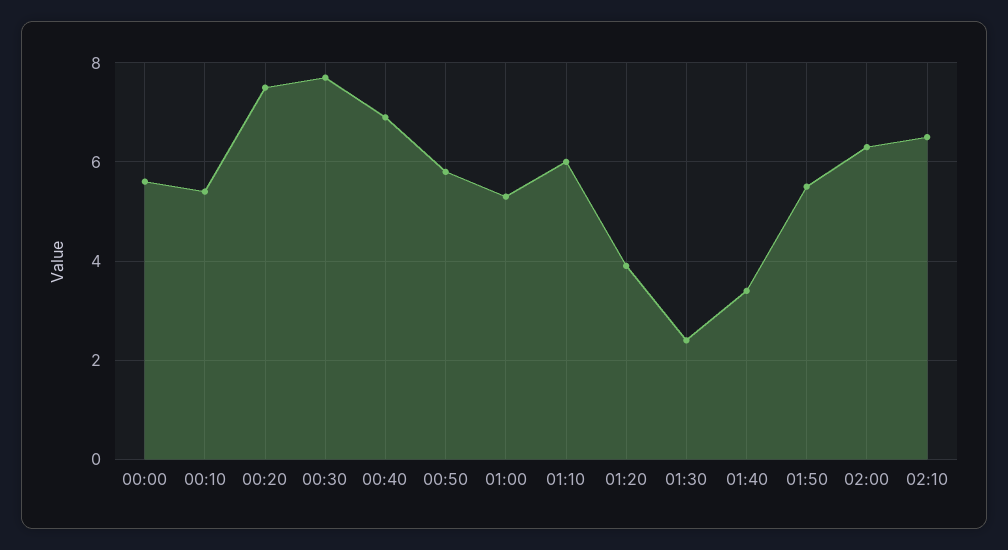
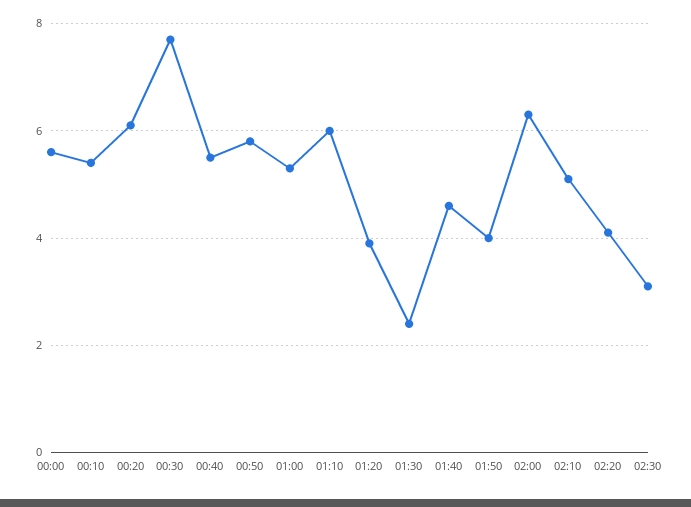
00:20: 7.5 -> 6
00:40: 7 -> 5.5
01:40: 3.5 -> 4.5
01:50: 5.5 -> 4
02:10: 6.5 -> 5
02:20: none -> 4
02:30: none -> 3

